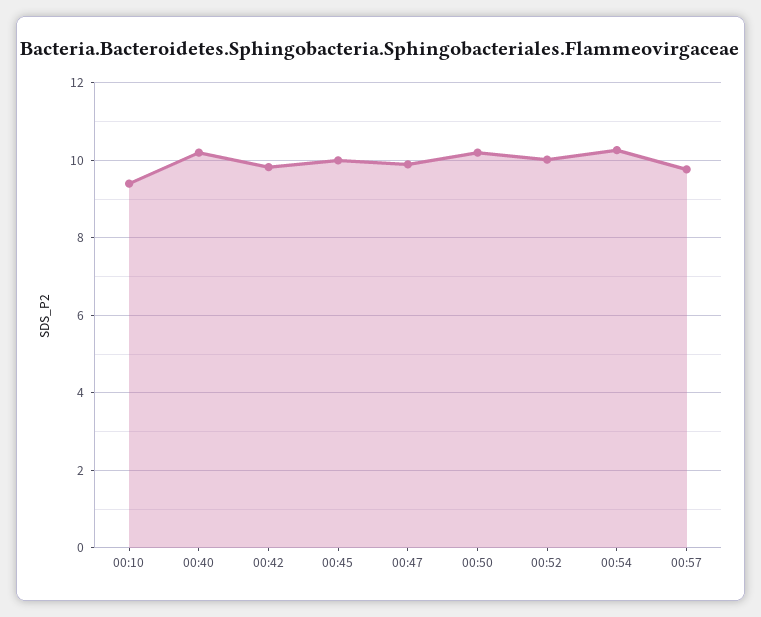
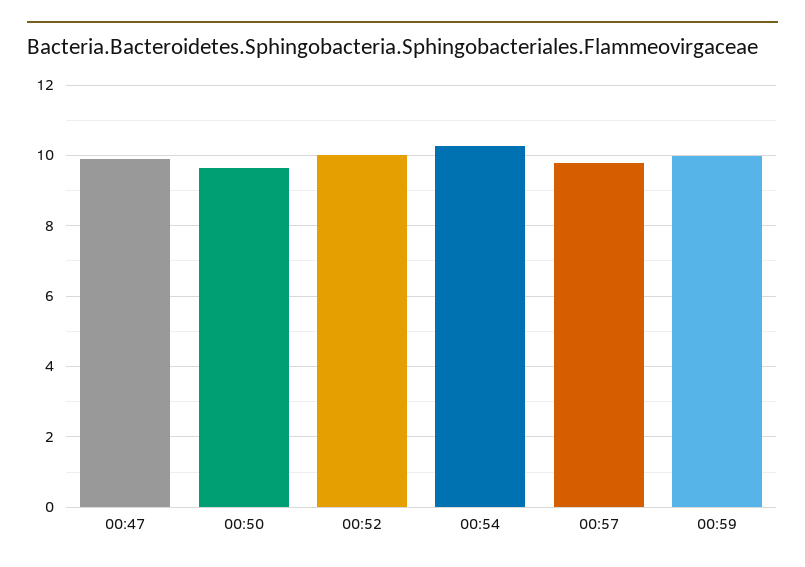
00:10: 9.4 -> none
00:40: 10.2 -> none
00:42: 9.8 -> none
00:45: 10 -> none
00:50: 10.2 -> 9.6
00:59: none -> 10

